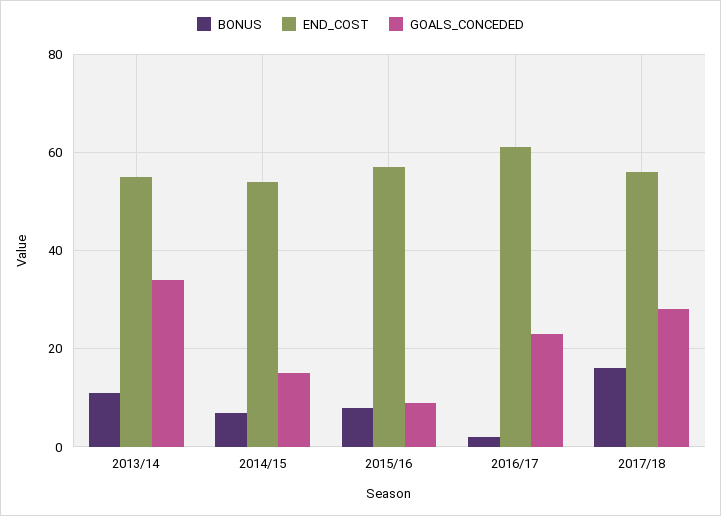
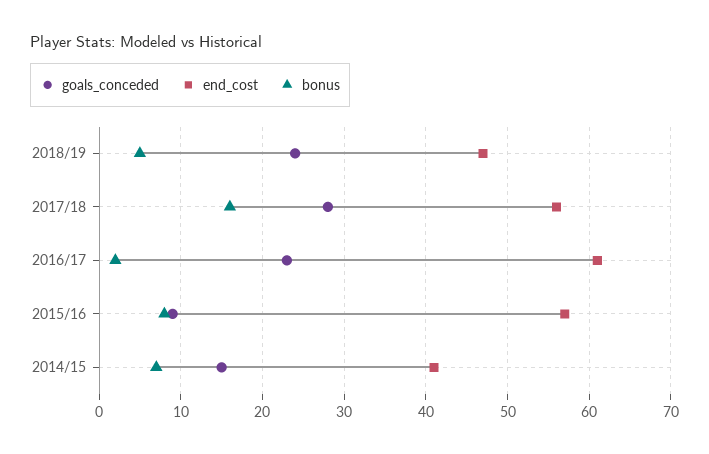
BONUS, 2013/14: 10 -> none
END_COST, 2013/14: 55 -> none
GOALS_CONCEDED, 2013/14: 35 -> none
END_COST, 2014/15: 55 -> 41
GOALS_CONCEDED, 2018/19: none -> 24
END_COST, 2018/19: none -> 47
BONUS, 2018/19: none -> 5

